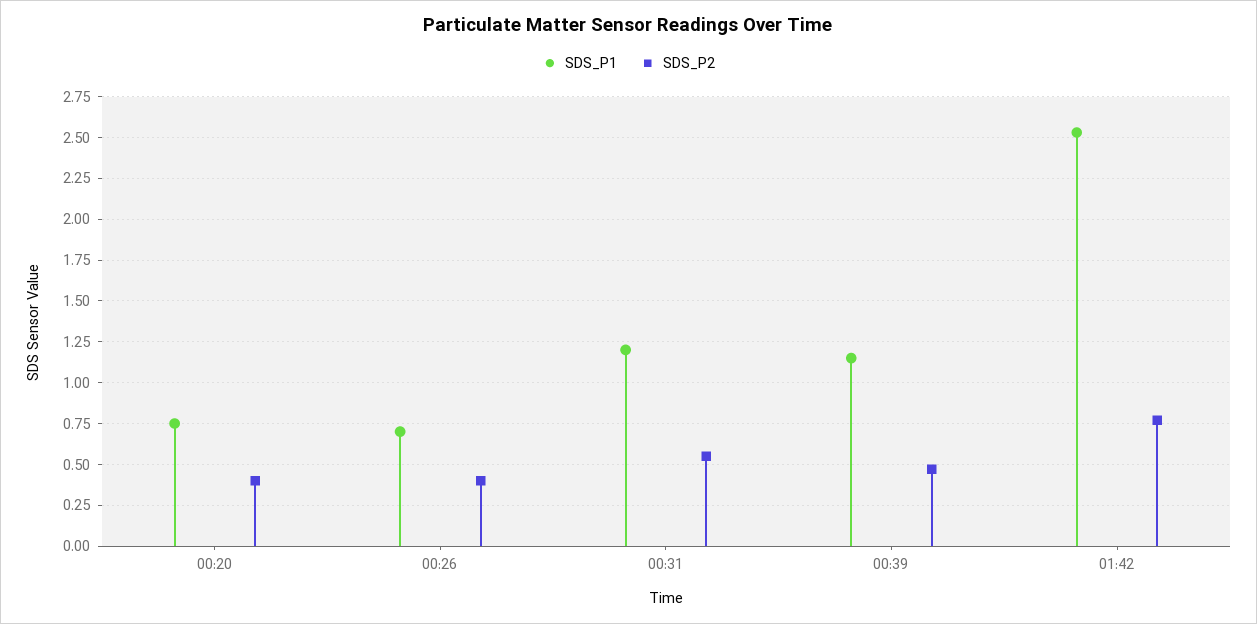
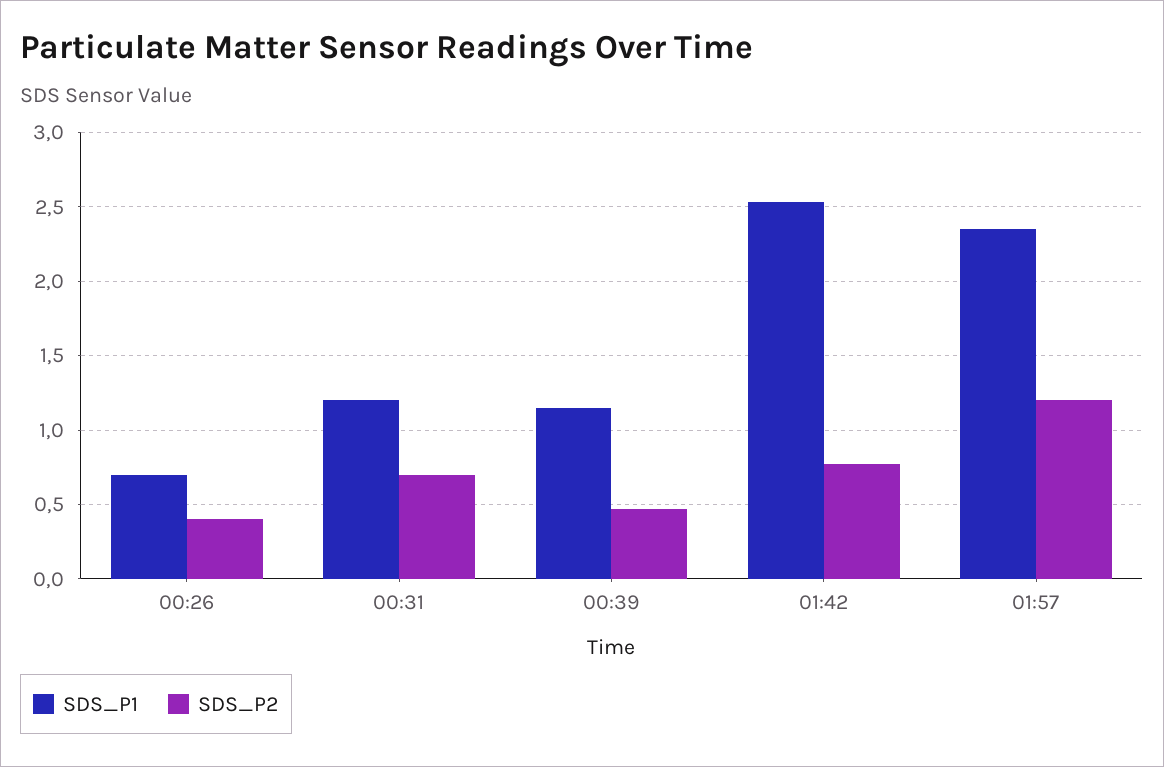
SDS_P1, 00:20: 0.75 -> none
SDS_P2, 00:20: 0.4 -> none
SDS_P2, 00:31: 0.55 -> 0.7
SDS_P1, 01:57: none -> 2.35
SDS_P2, 01:57: none -> 1.2

